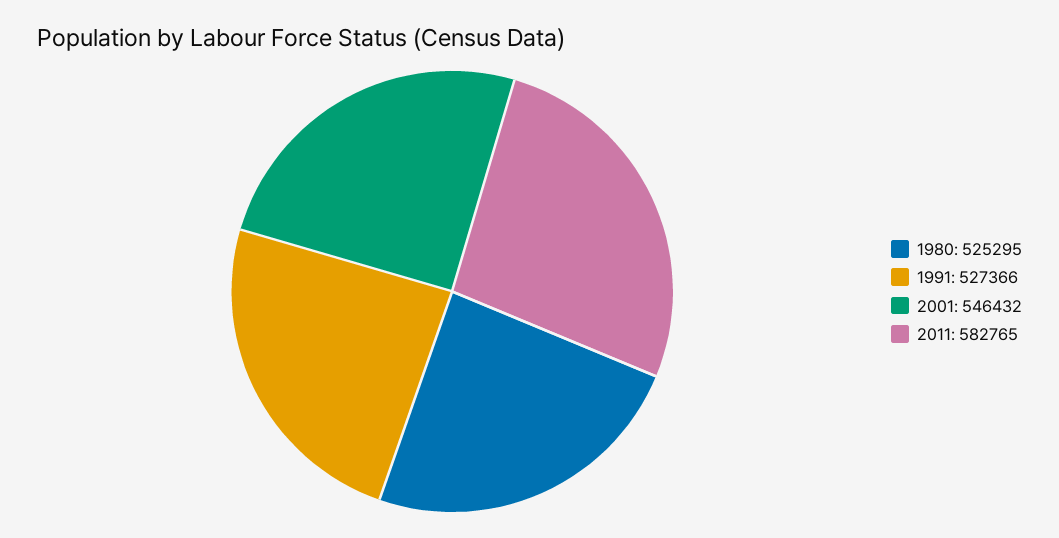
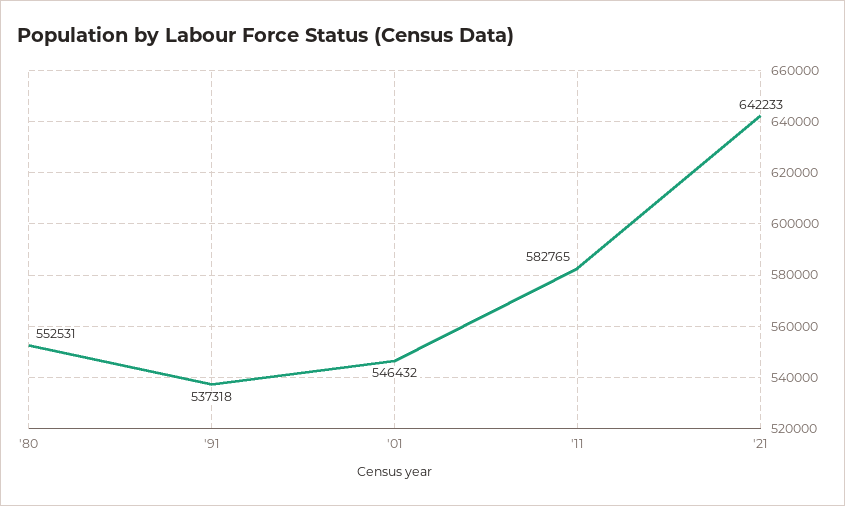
1980: 525295 -> 552531
1991: 527366 -> 537318
'21: none -> 642233

